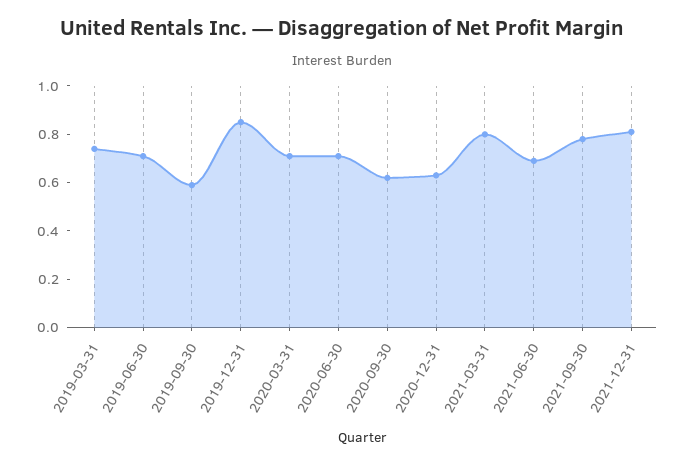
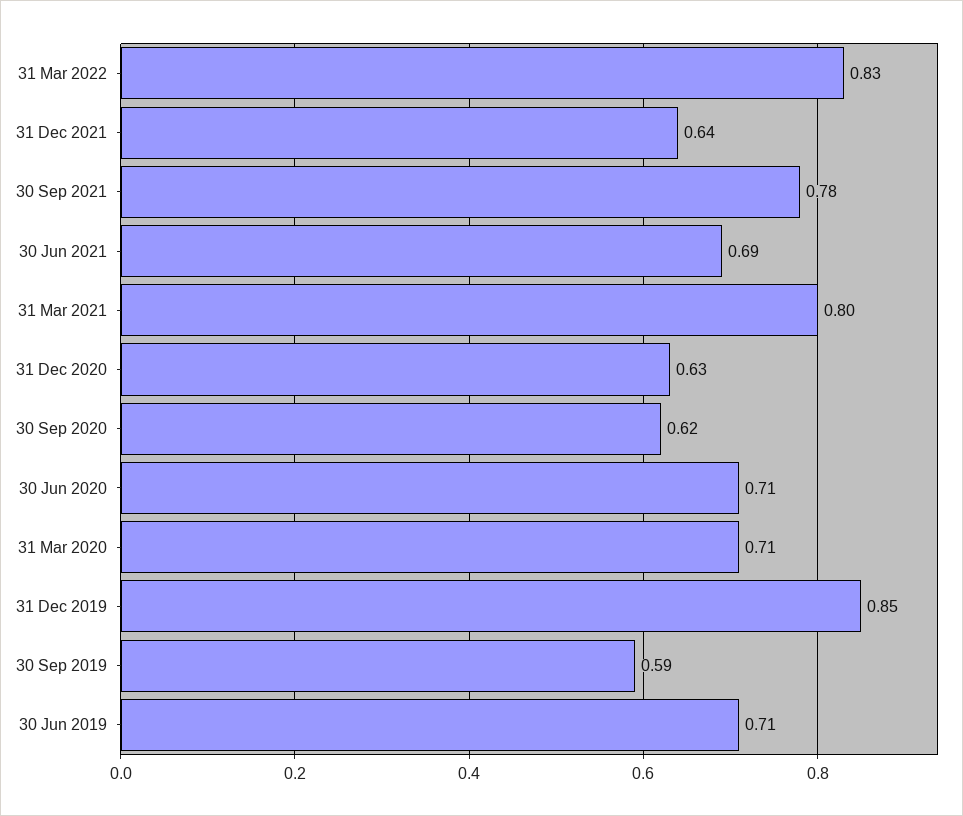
2019-03-31: 0.75 -> none
2021-12-31: 0.8 -> 0.64
31 Mar 2022: none -> 0.83

